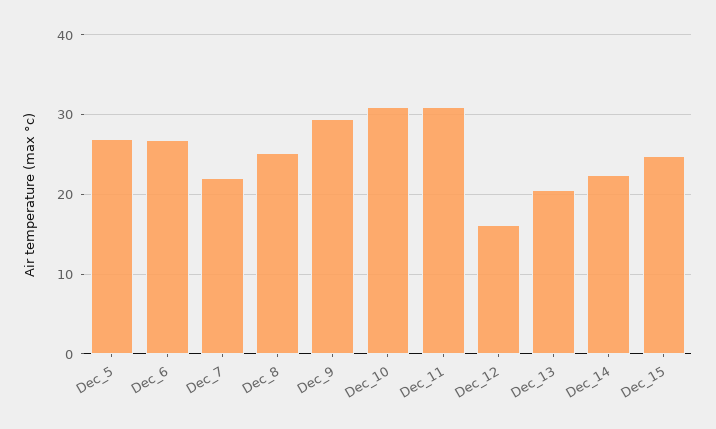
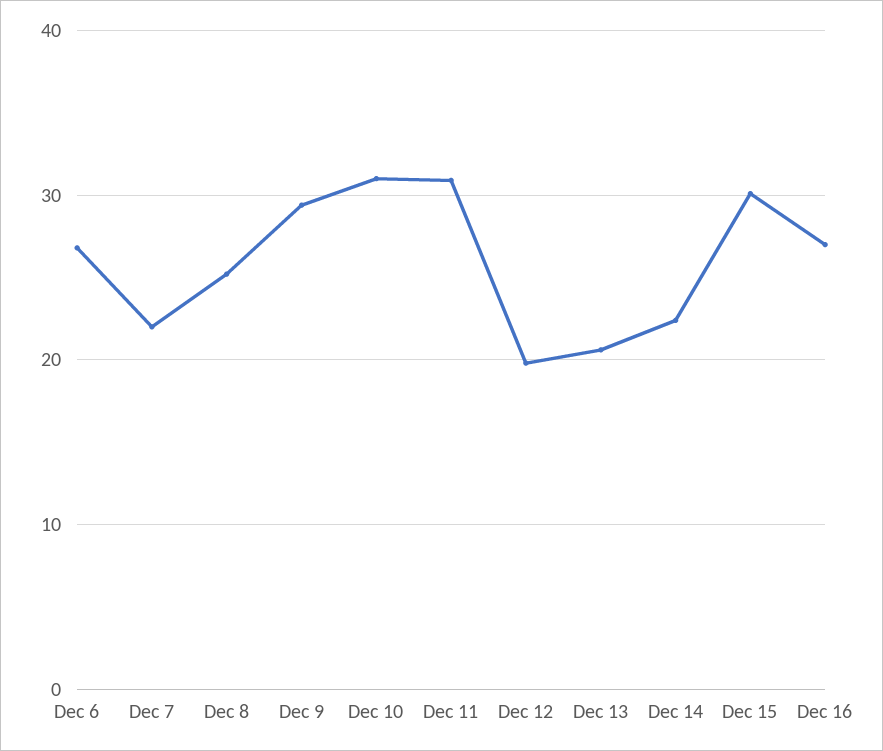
Dec_5: 27 -> none
Dec_12: 16 -> 20
Dec_15: 25 -> 30
Dec 16: none -> 27

